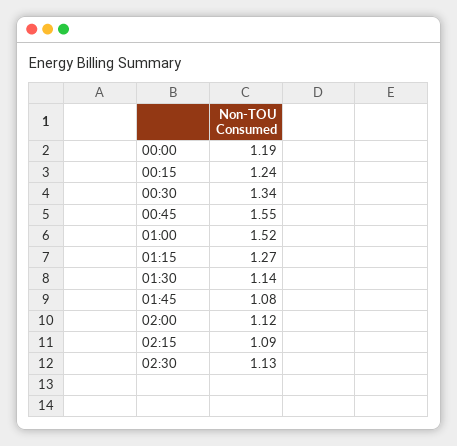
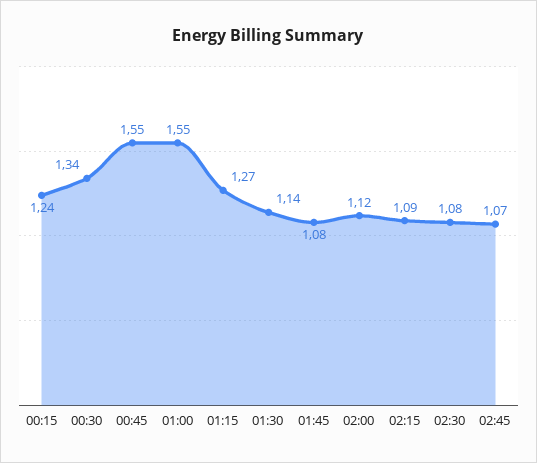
00:00: 1.19 -> none
01:00: 1.52 -> 1.55
02:30: 1.13 -> 1.08
02:45: none -> 1.07

